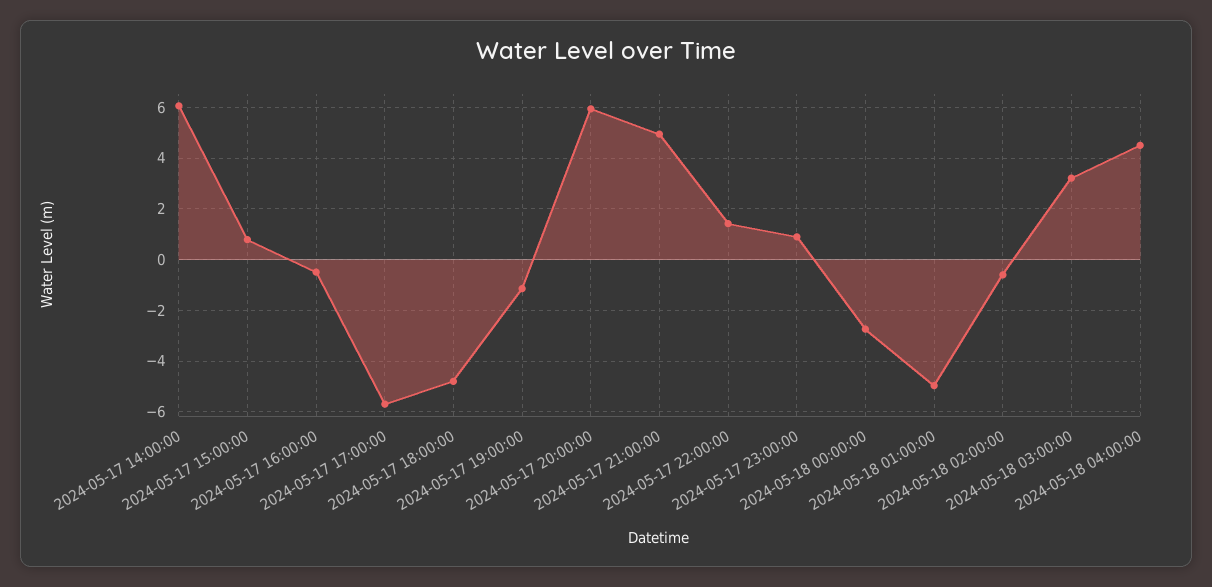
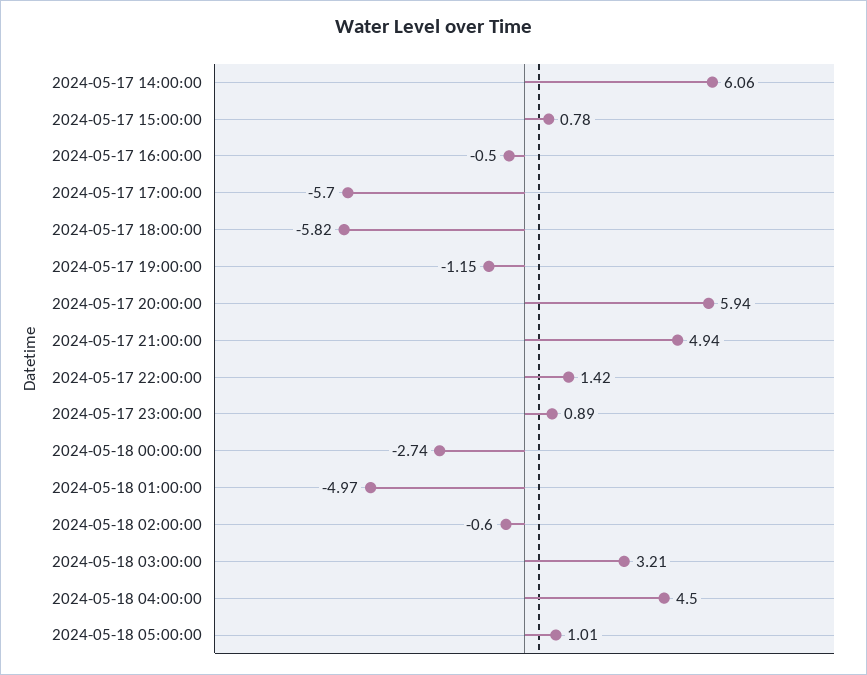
2024-05-17 18:00:00: -4.75 -> -5.82
2024-05-18 05:00:00: none -> 1.01

